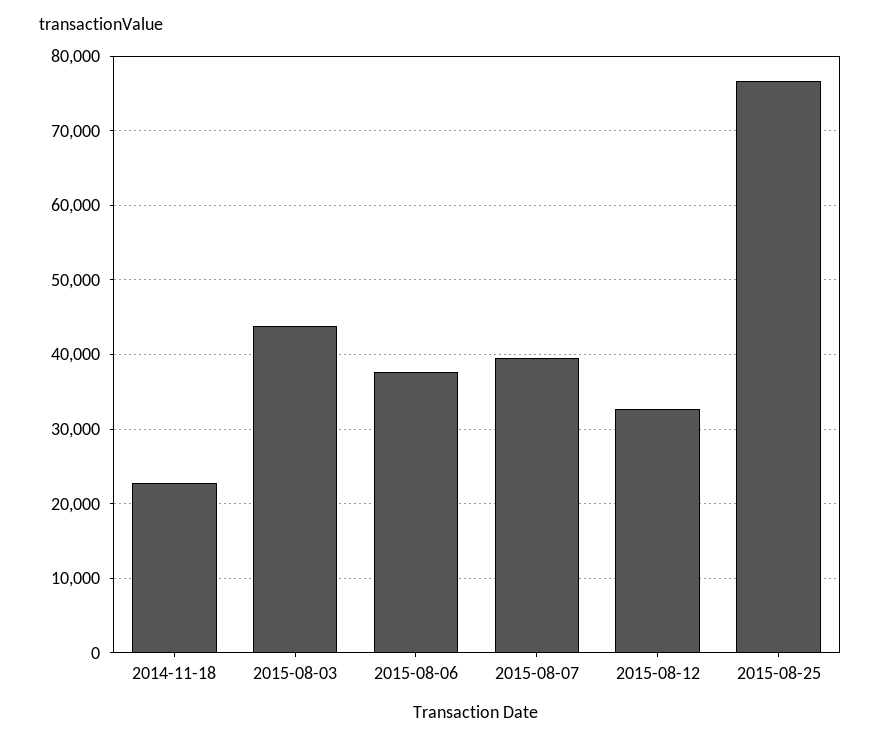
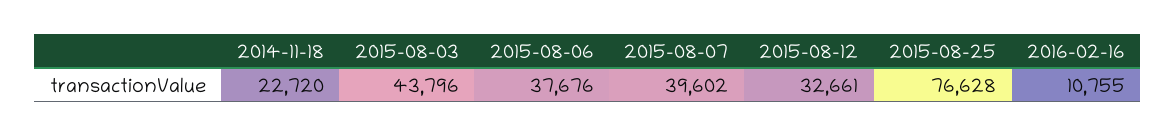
2016-02-16: none -> 10755

